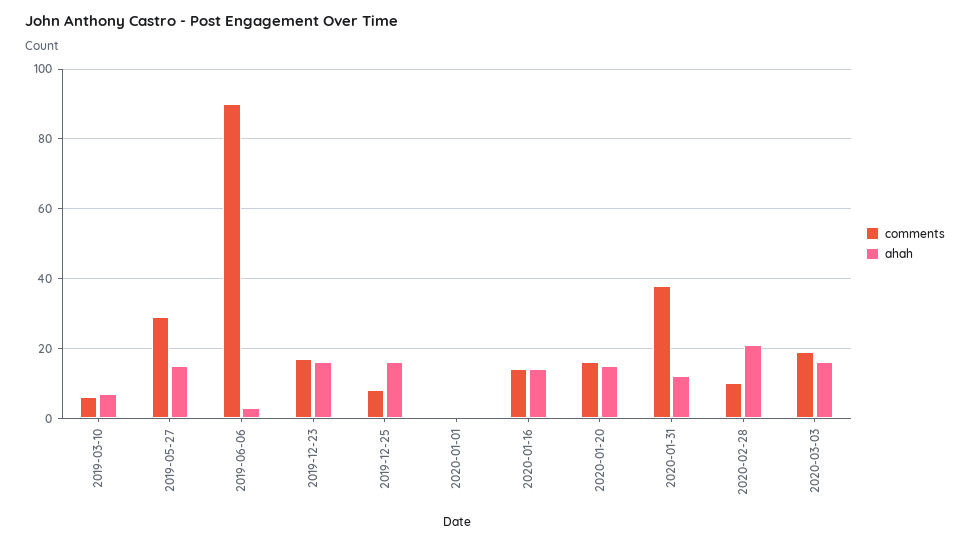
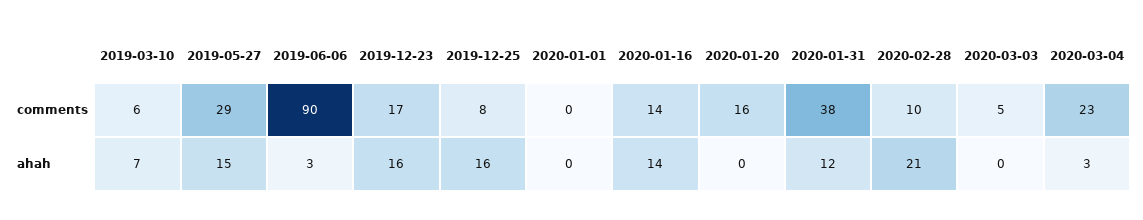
ahah, 2020-01-20: 15 -> 0
comments, 2020-03-03: 20 -> 5
ahah, 2020-03-03: 15 -> 0
comments, 2020-03-04: none -> 23
ahah, 2020-03-04: none -> 3

